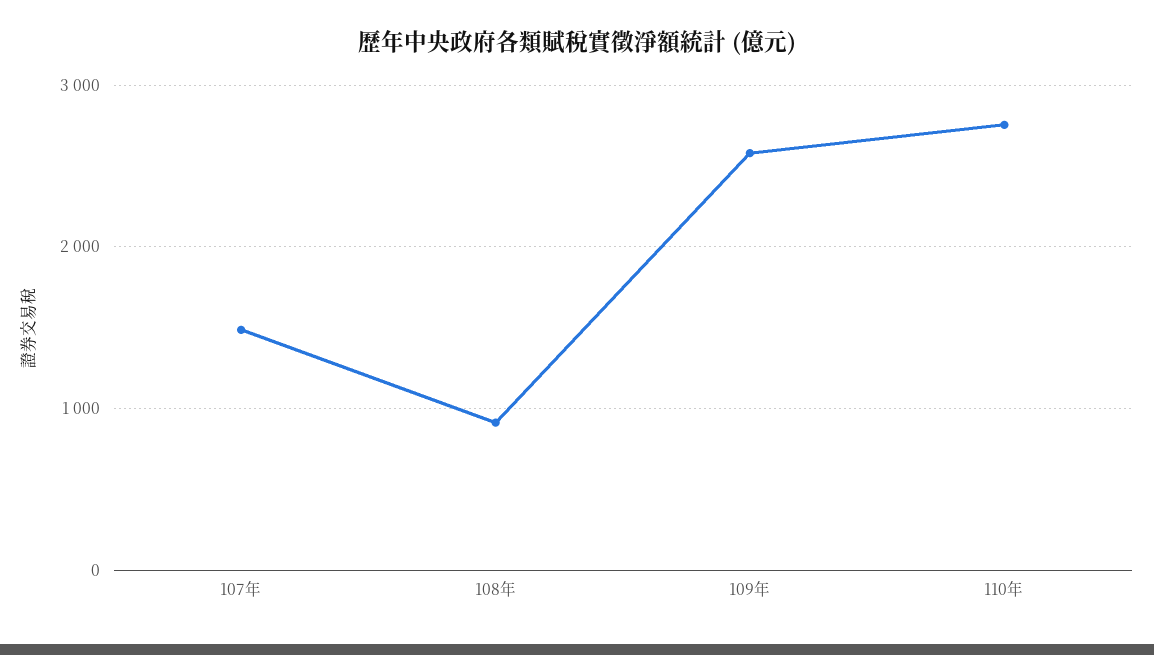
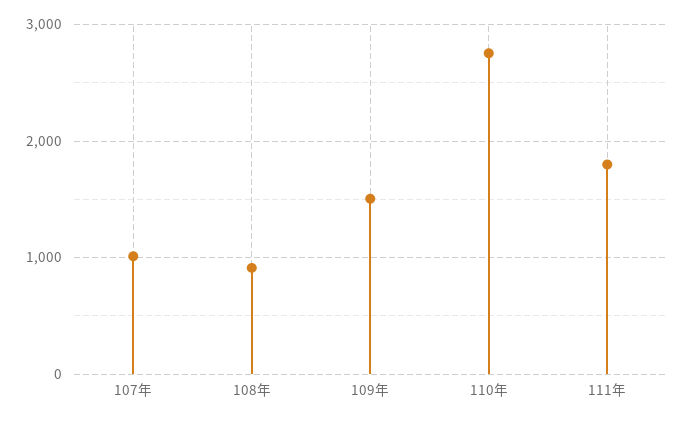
107年: 1500 -> 1000
109年: 2600 -> 1500
111年: none -> 1800

